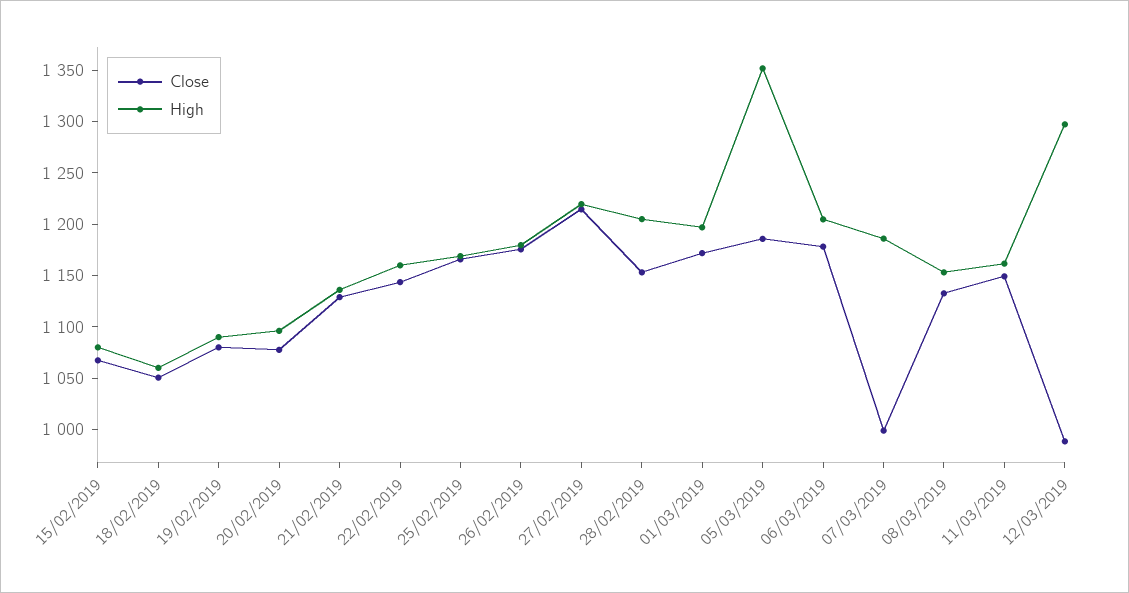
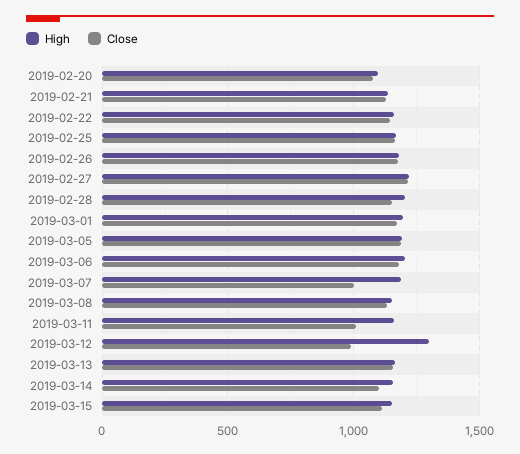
Close, 15/02/2019: 1070 -> none
High, 15/02/2019: 1080 -> none
Close, 18/02/2019: 1050 -> none
High, 18/02/2019: 1060 -> none
Close, 19/02/2019: 1080 -> none
High, 19/02/2019: 1090 -> none
High, 05/03/2019: 1350 -> 1200
Close, 11/03/2019: 1150 -> 1000
High, 2019-03-13: none -> 1150
Close, 2019-03-13: none -> 1150
High, 2019-03-14: none -> 1150
Close, 2019-03-14: none -> 1100
High, 2019-03-15: none -> 1150
Close, 2019-03-15: none -> 1100

